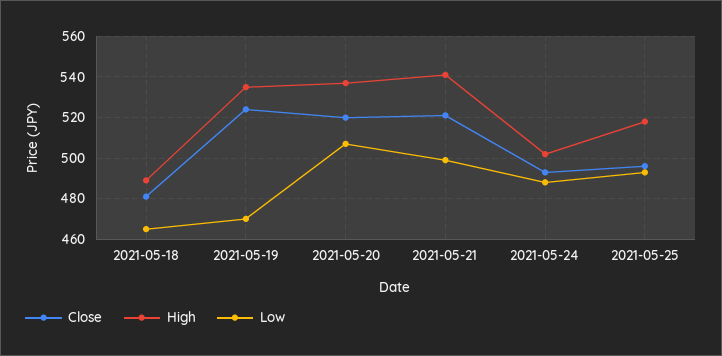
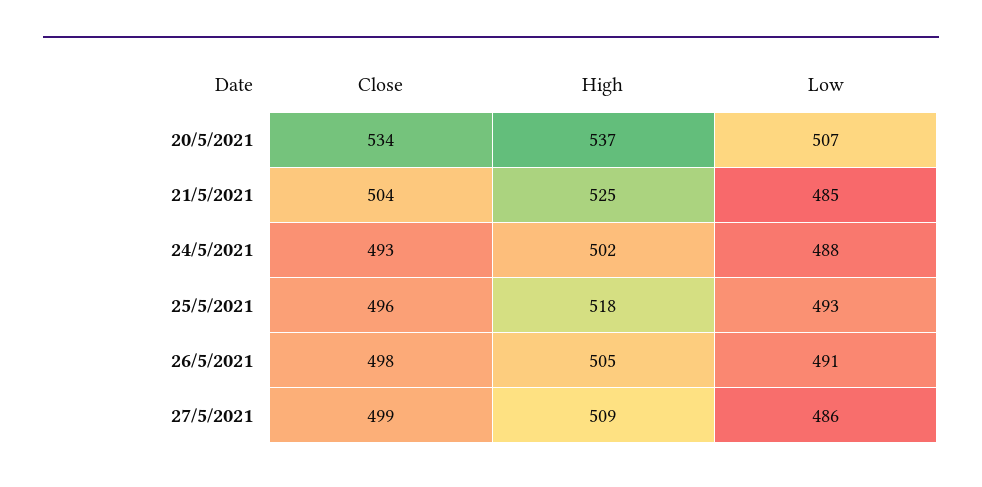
Close, 2021-05-18: 480 -> none
High, 2021-05-18: 490 -> none
Low, 2021-05-18: 465 -> none
Close, 2021-05-19: 525 -> none
High, 2021-05-19: 535 -> none
Low, 2021-05-19: 470 -> none
Close, 2021-05-20: 520 -> 534
Close, 2021-05-21: 520 -> 504
High, 2021-05-21: 540 -> 525
Low, 2021-05-21: 500 -> 485
Close, 26/5/2021: none -> 498
High, 26/5/2021: none -> 505
Low, 26/5/2021: none -> 491
Close, 27/5/2021: none -> 499
High, 27/5/2021: none -> 509
Low, 27/5/2021: none -> 486

